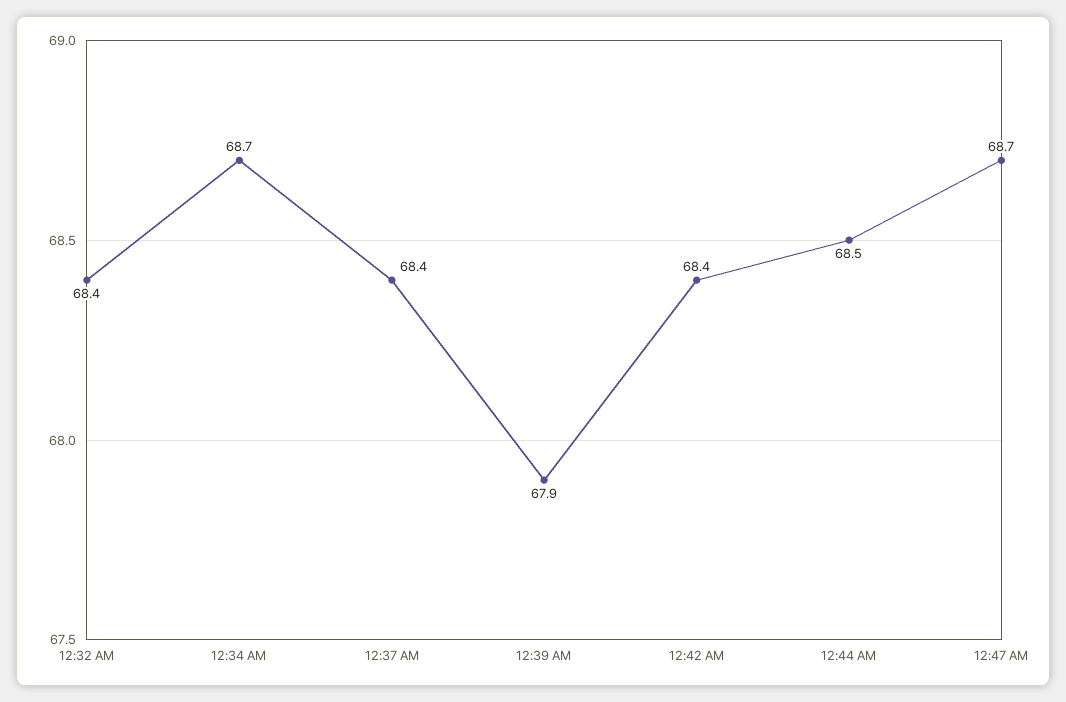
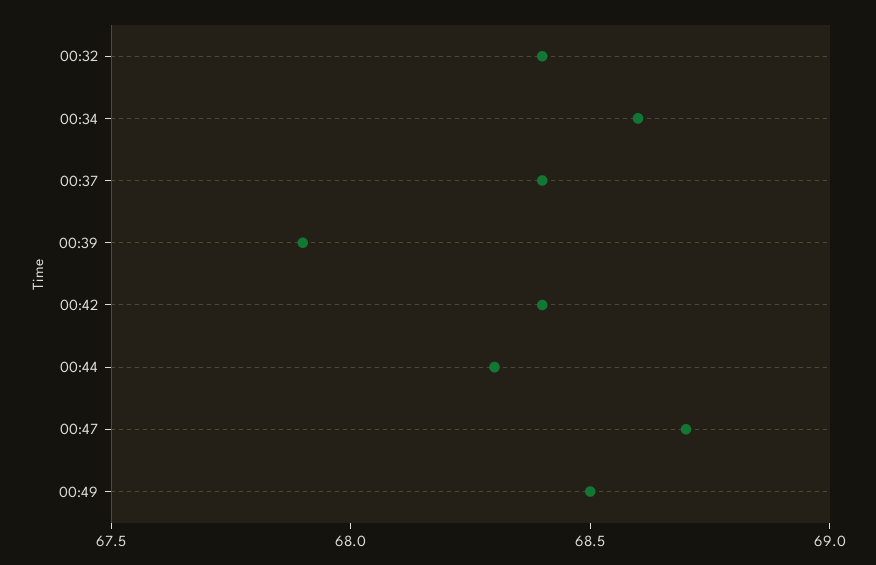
12:34 AM: 68.7 -> 68.6
12:44 AM: 68.5 -> 68.3
00:49: none -> 68.5

